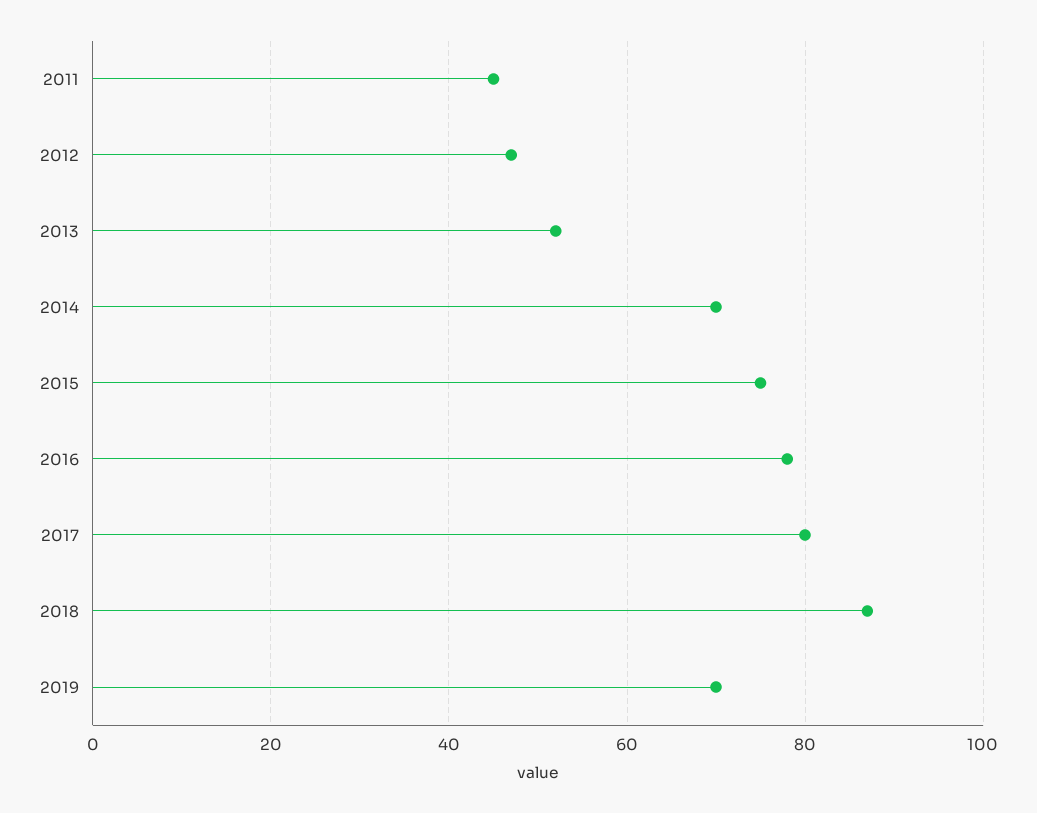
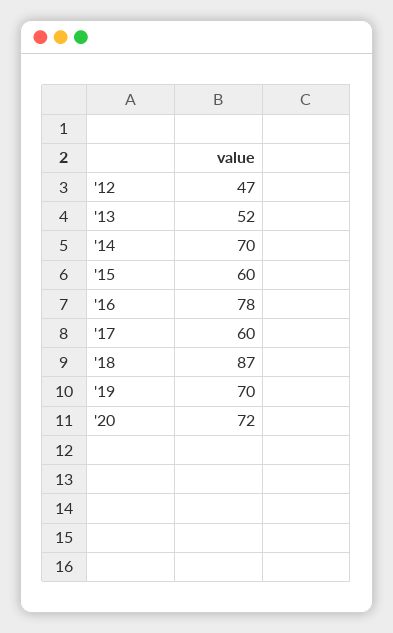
2011: 45 -> none
2015: 75 -> 60
2017: 80 -> 60
'20: none -> 72

